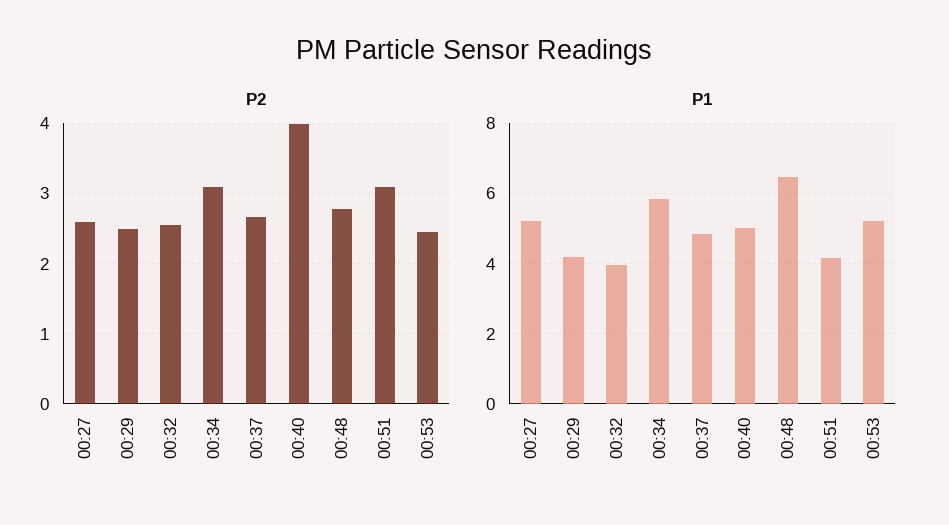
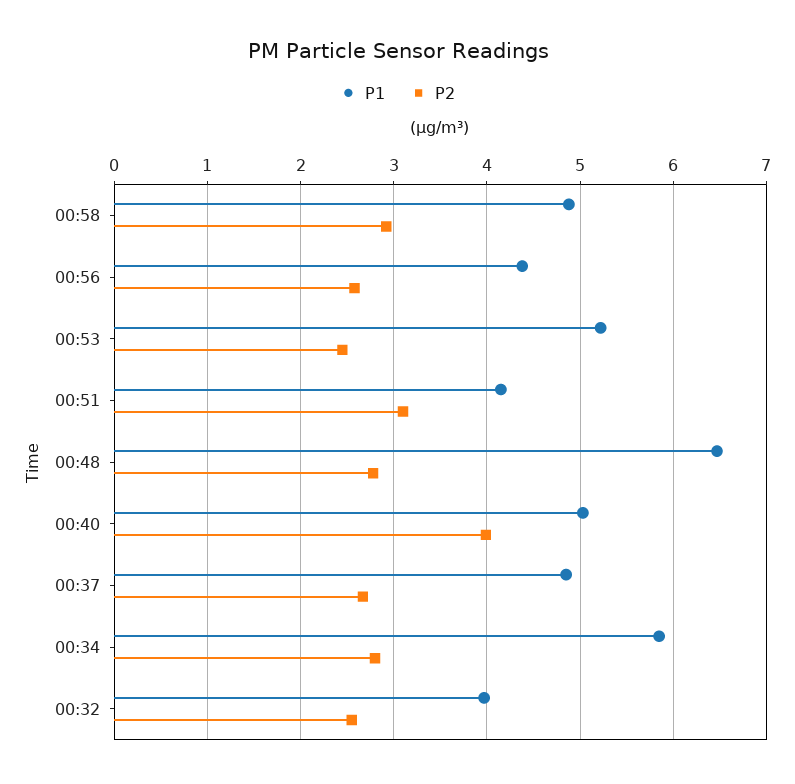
P2, 00:27: 2.6 -> none
P2, 00:29: 2.5 -> none
P2, 00:34: 3.1 -> 2.8
P1, 00:27: 5.2 -> none
P1, 00:29: 4.2 -> none
P1, 00:58: none -> 4.9
P2, 00:58: none -> 2.9
P1, 00:56: none -> 4.4
P2, 00:56: none -> 2.6

